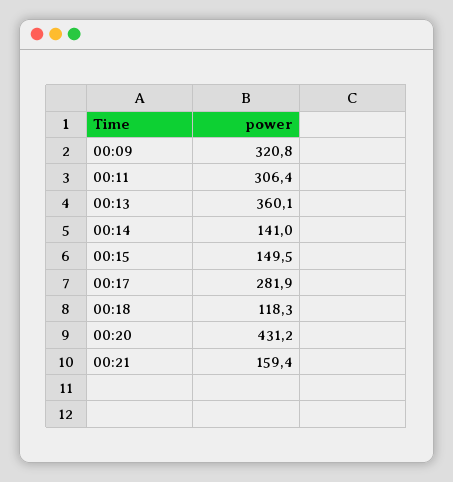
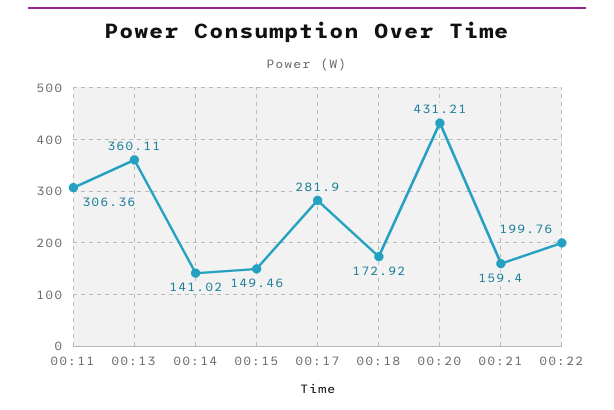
00:09: 320.8 -> none
00:18: 118.3 -> 172.92
00:22: none -> 199.76

